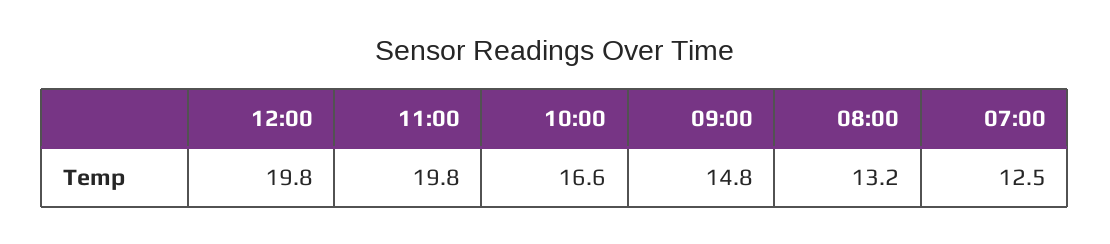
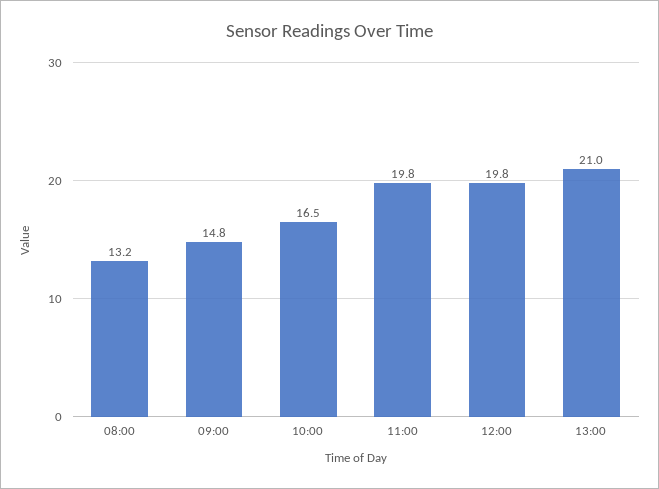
10:00: 16.6 -> 16.5
07:00: 12.5 -> none
13:00: none -> 21

